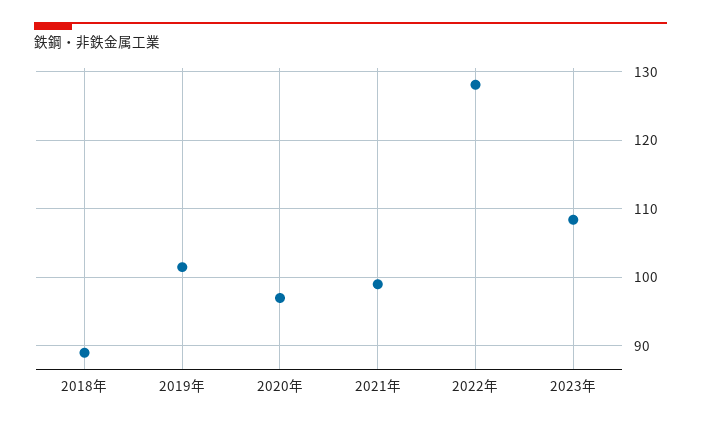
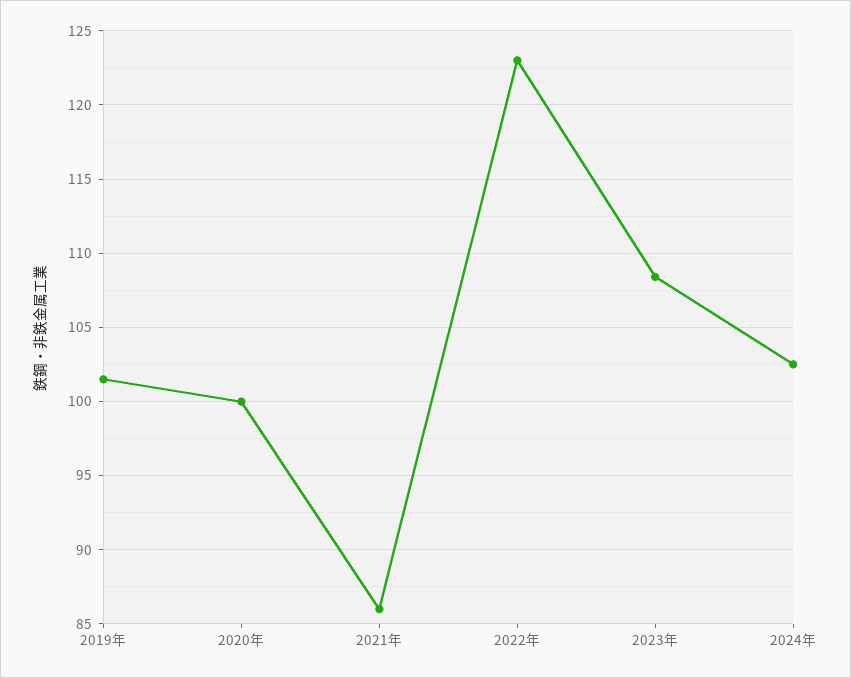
2018年: 89 -> none
2020年: 97 -> 100
2021年: 99 -> 86
2022年: 128 -> 123
2024年: none -> 102.5

